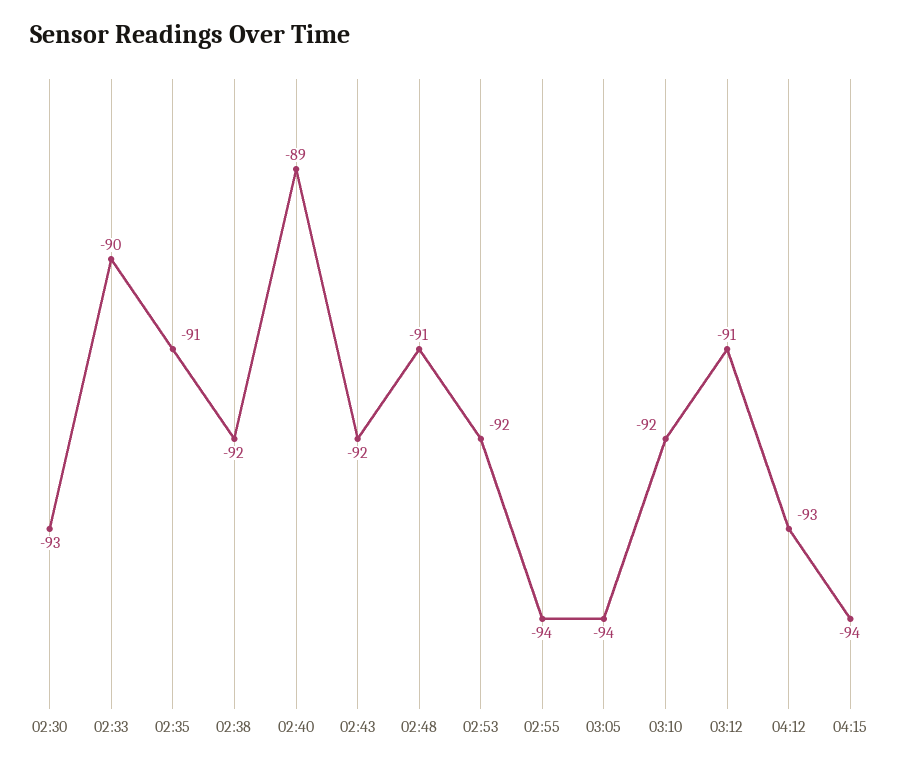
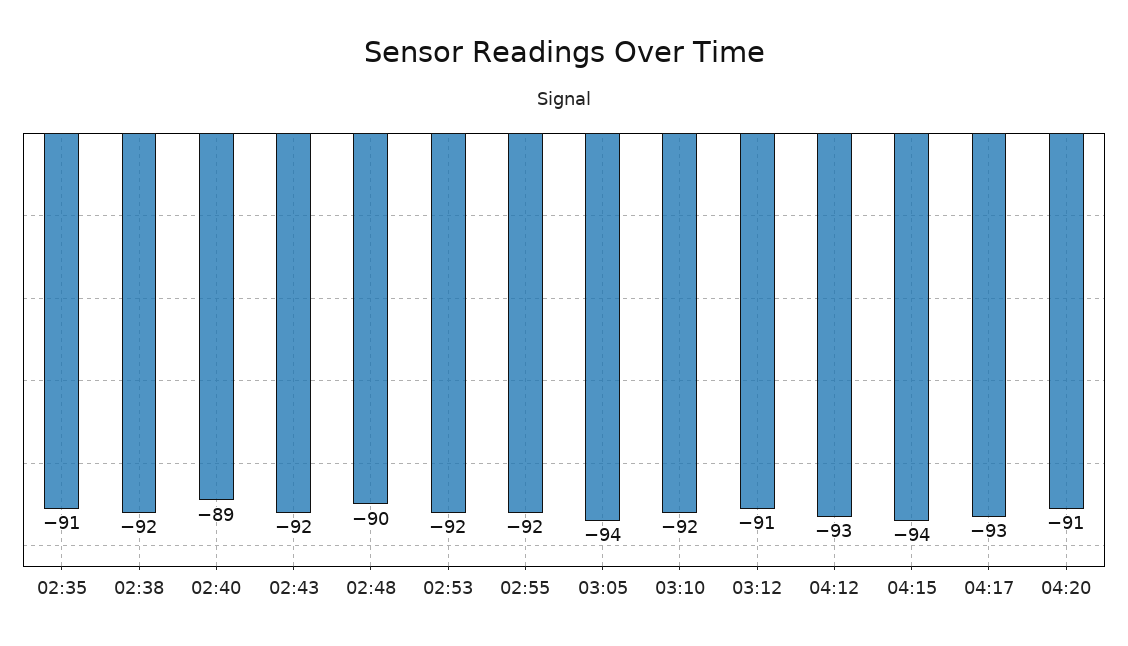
02:30: -93 -> none
02:33: -90 -> none
02:48: -91 -> -90
02:55: -94 -> -92
04:17: none -> -93
04:20: none -> -91

